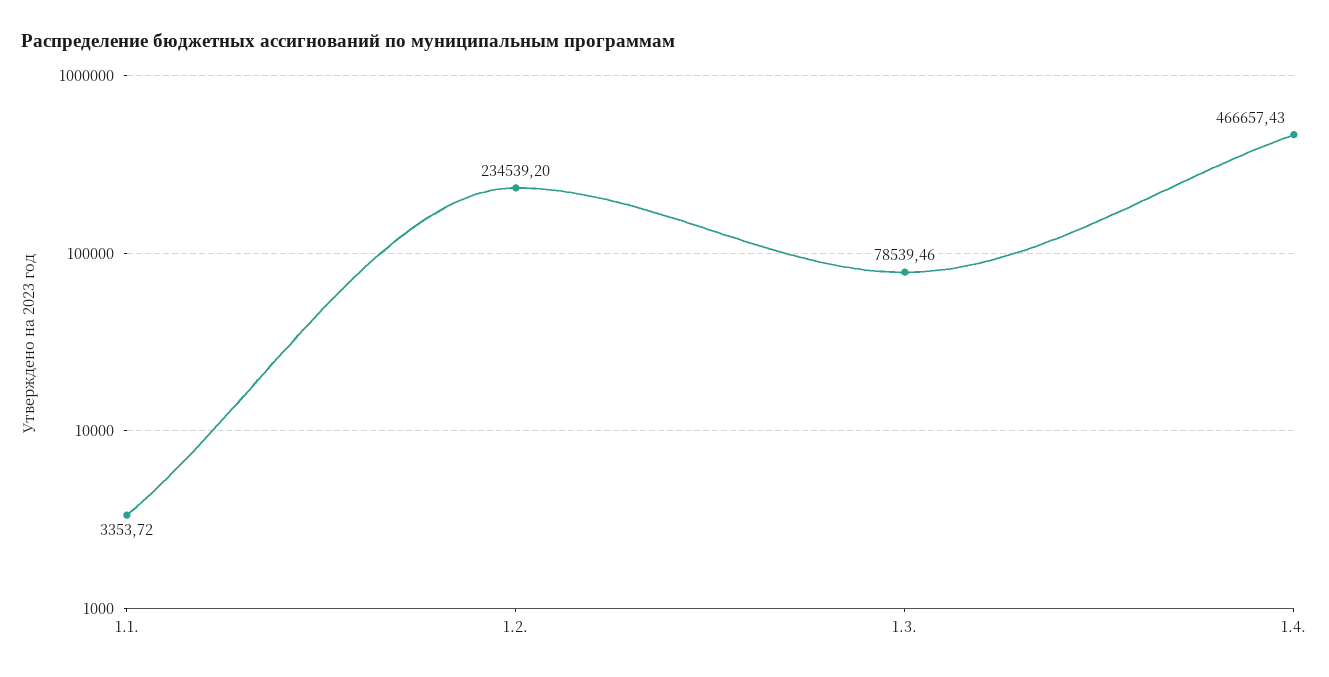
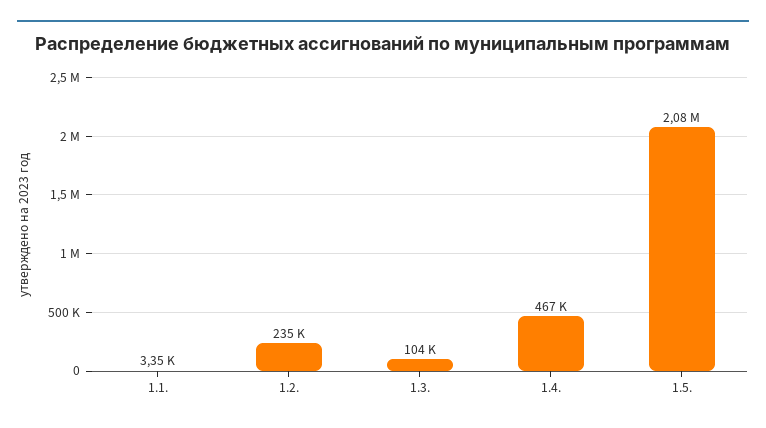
1.3.: 78539.46 -> 104000
1.5.: none -> 2080000

